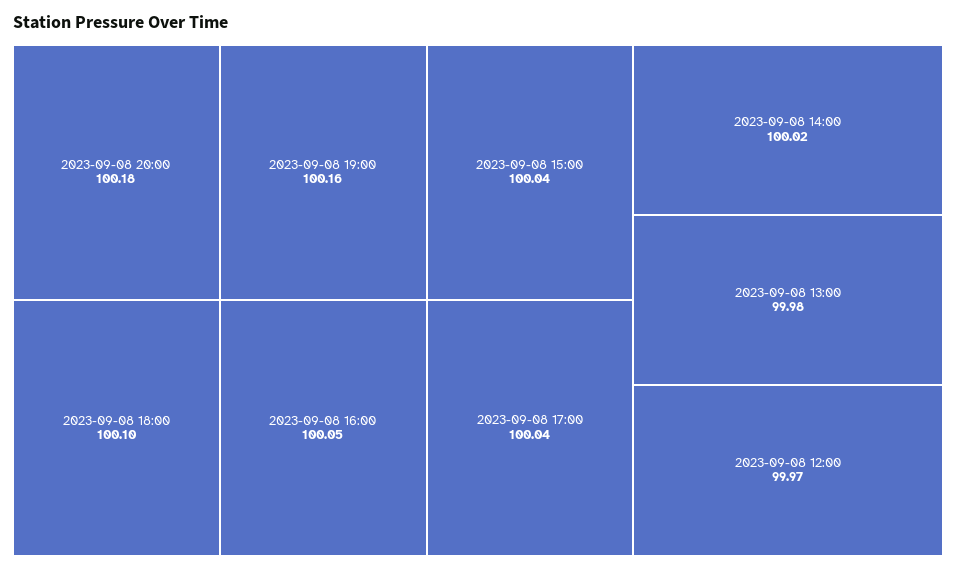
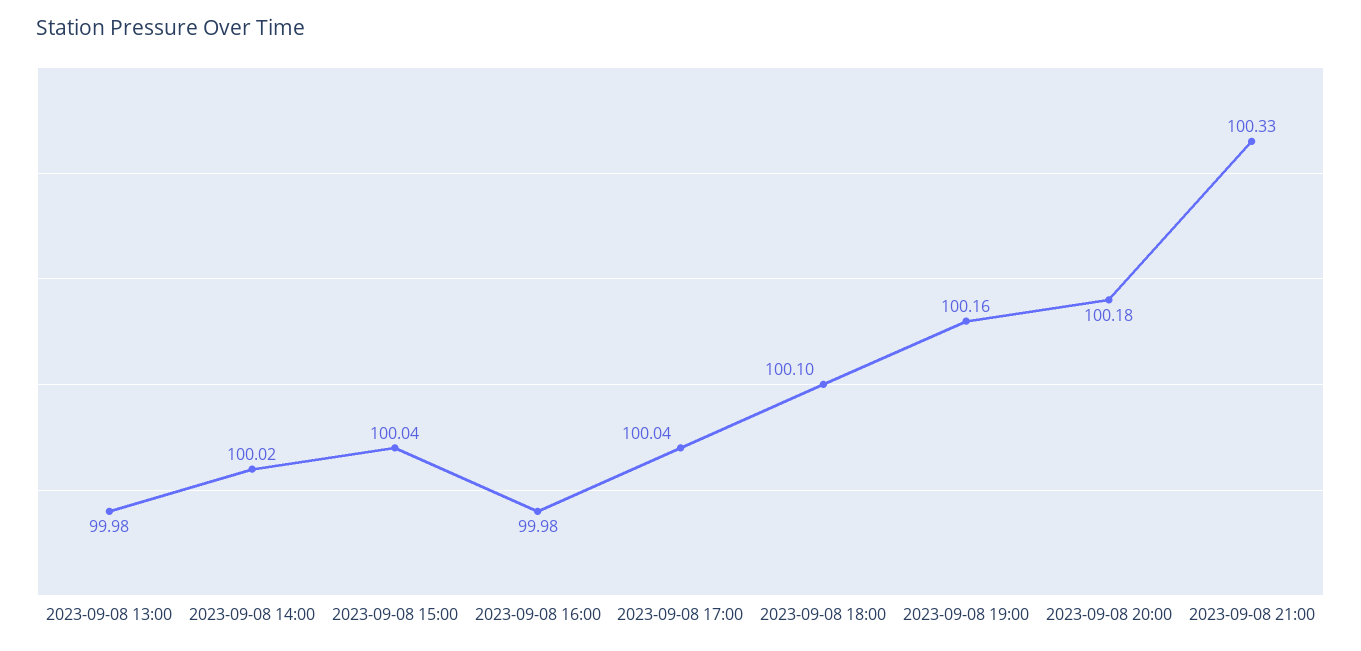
2023-09-08 16:00: 100.05 -> 99.98
2023-09-08 12:00: 99.97 -> none
2023-09-08 21:00: none -> 100.33

